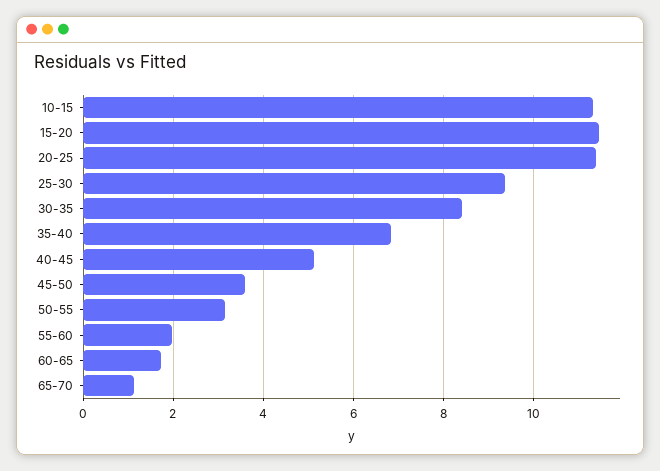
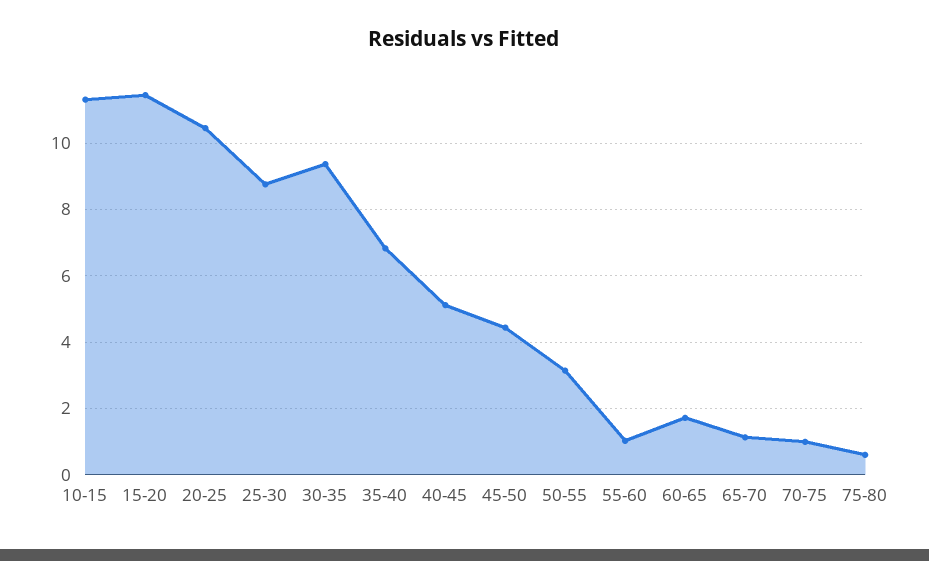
20-25: 11.4 -> 10.4
25-30: 9.4 -> 8.8
30-35: 8.4 -> 9.4
45-50: 3.6 -> 4.4
55-60: 2 -> 1
70-75: none -> 1
75-80: none -> 0.6

